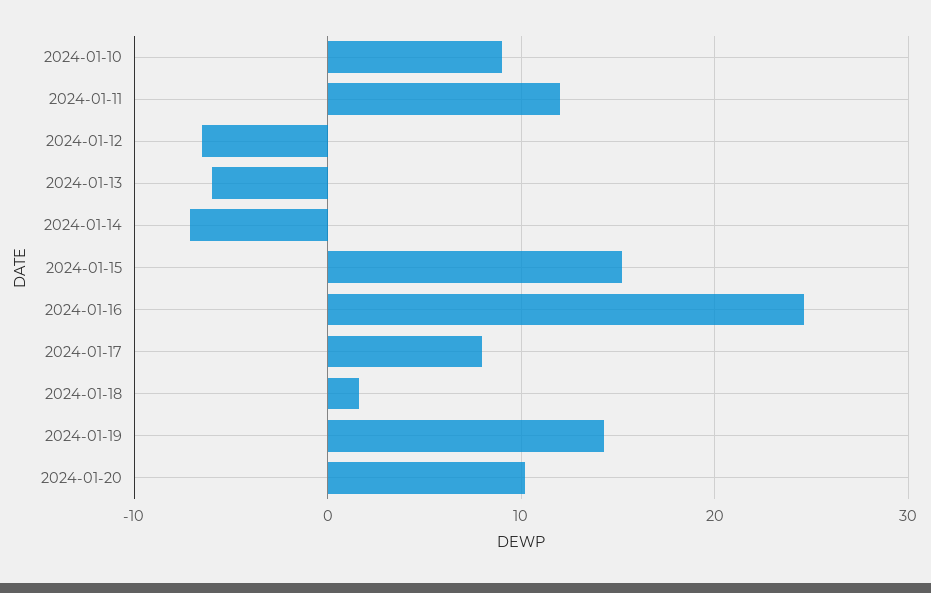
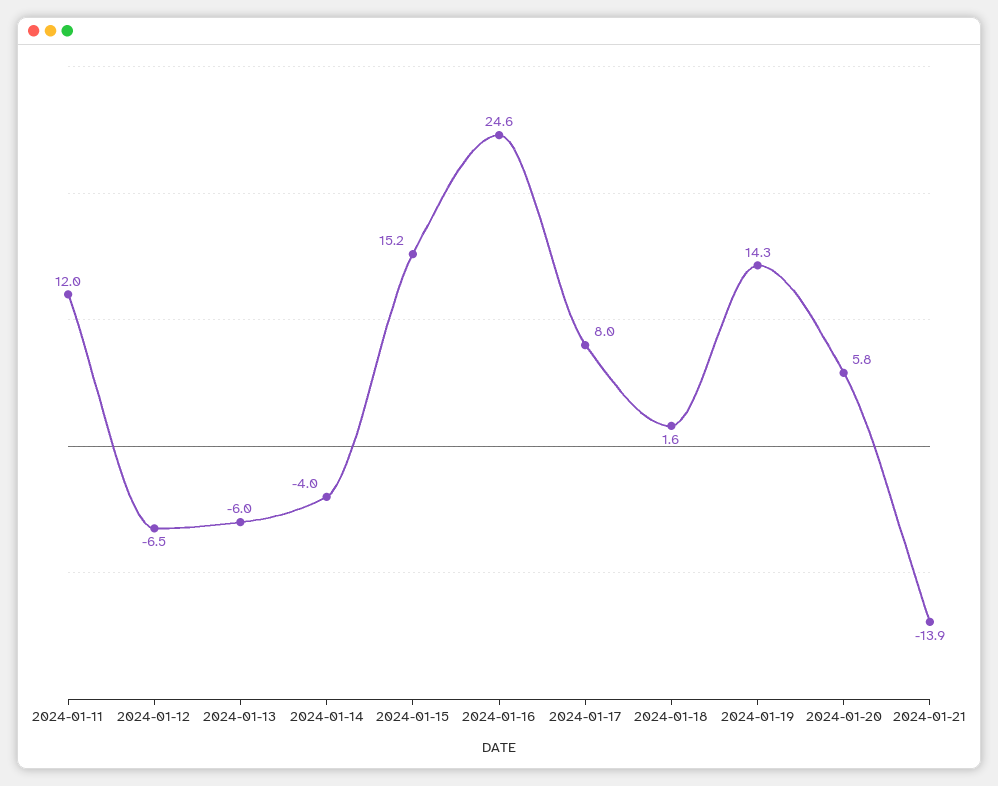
2024-01-10: 9 -> none
2024-01-14: -7 -> -4
2024-01-20: 10 -> 5.8
2024-01-21: none -> -13.9

